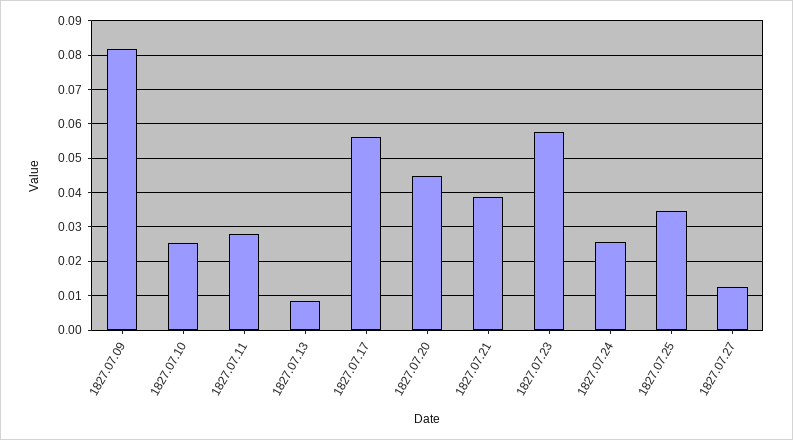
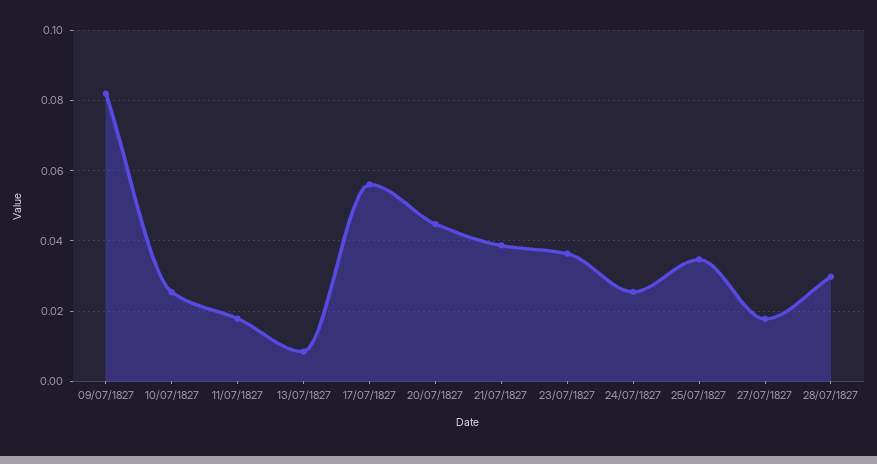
1827.07.11: 0.028 -> 0.018
1827.07.23: 0.058 -> 0.036
1827.07.27: 0.012 -> 0.018
28/07/1827: none -> 0.03

